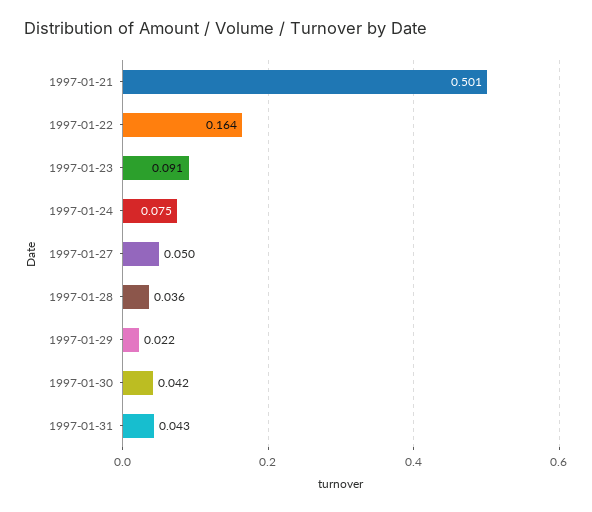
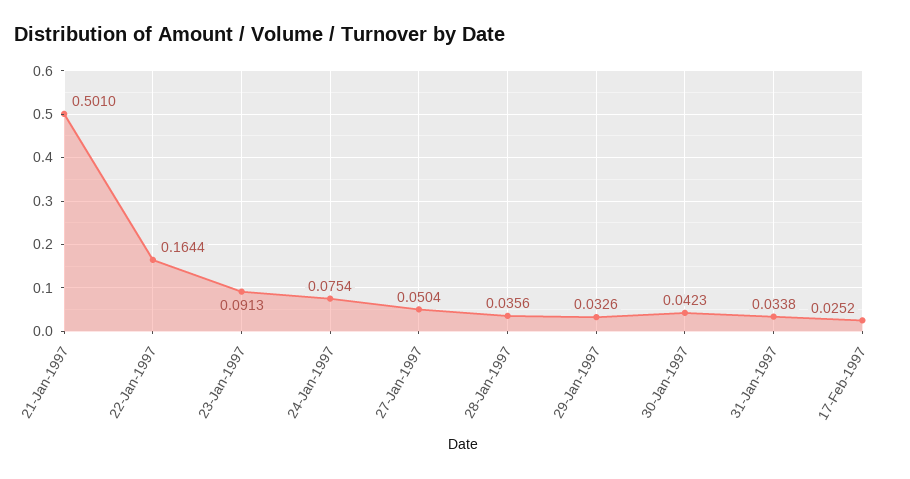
1997-01-29: 0.022 -> 0.0326
1997-01-31: 0.043 -> 0.0338
17-Feb-1997: none -> 0.0252

